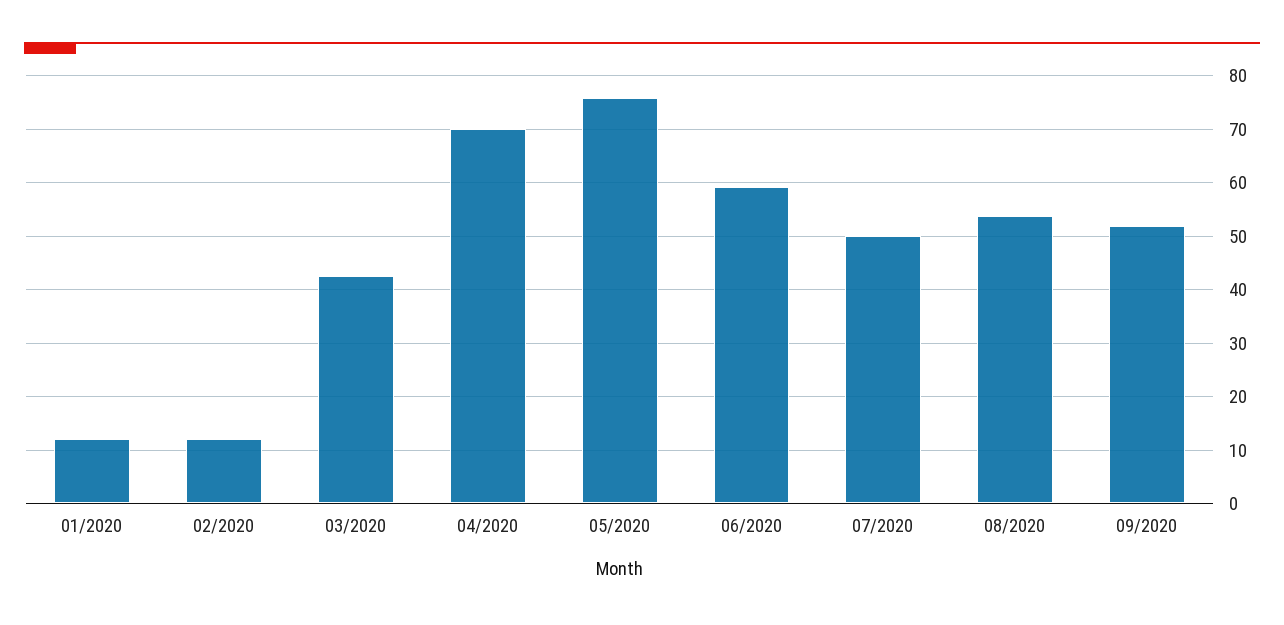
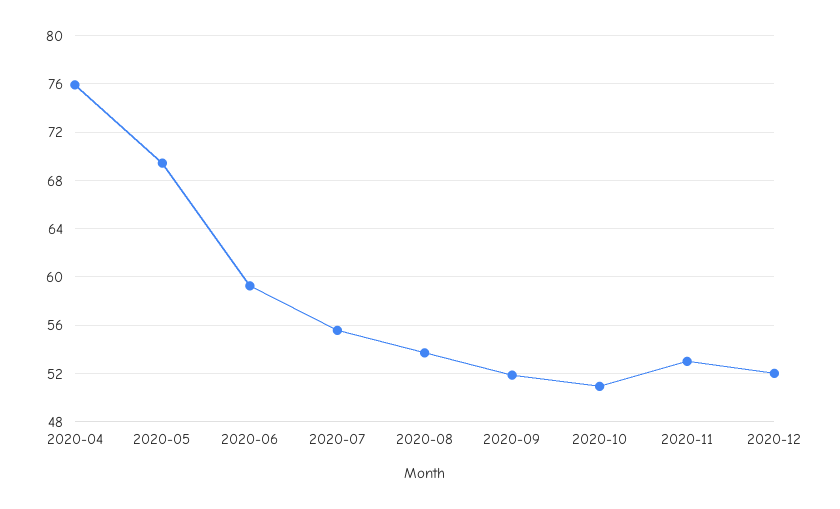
01/2020: 12 -> none
02/2020: 12 -> none
03/2020: 42 -> none
04/2020: 70 -> 76
05/2020: 76 -> 69.5
07/2020: 50 -> 55.5
2020-10: none -> 51
2020-11: none -> 53
2020-12: none -> 52

